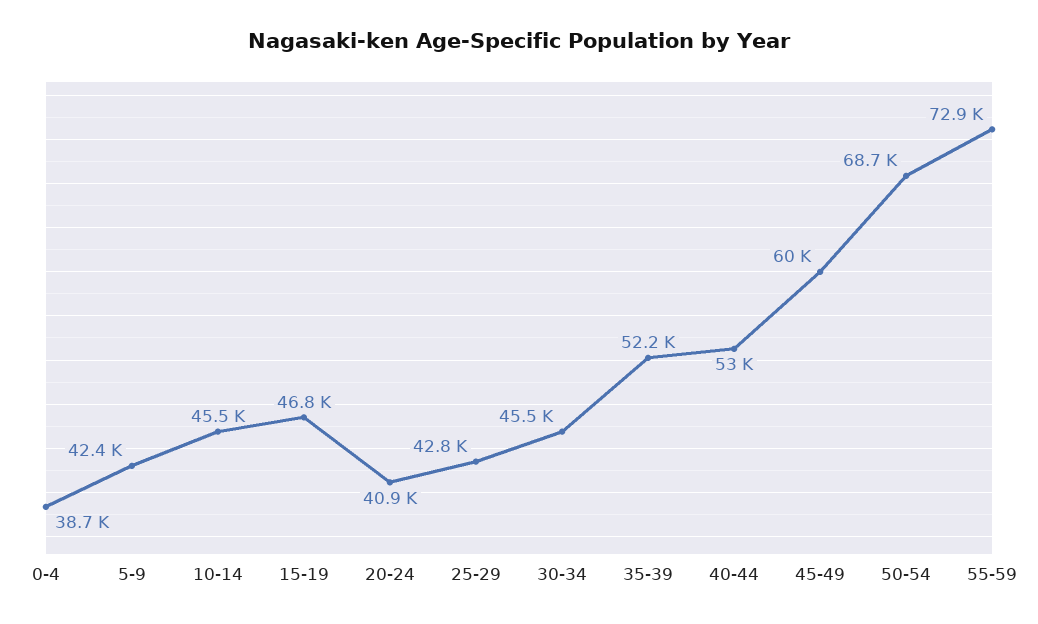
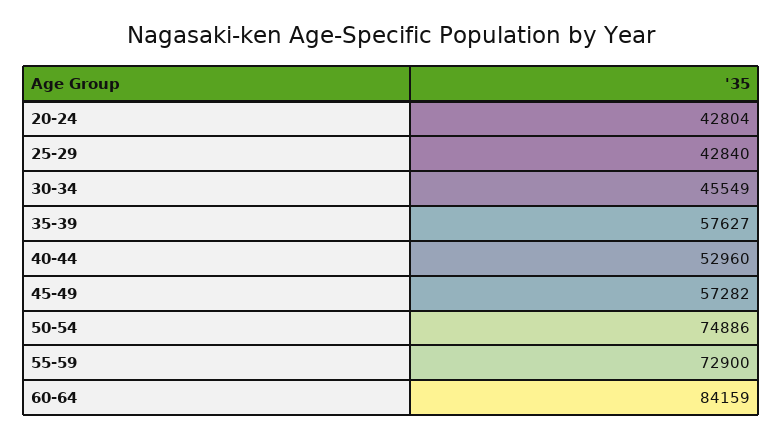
0-4: 38700 -> none
5-9: 42400 -> none
10-14: 45500 -> none
15-19: 46800 -> none
20-24: 40900 -> 42804
35-39: 52200 -> 57627
45-49: 60000 -> 57282
50-54: 68700 -> 74886
60-64: none -> 84159

